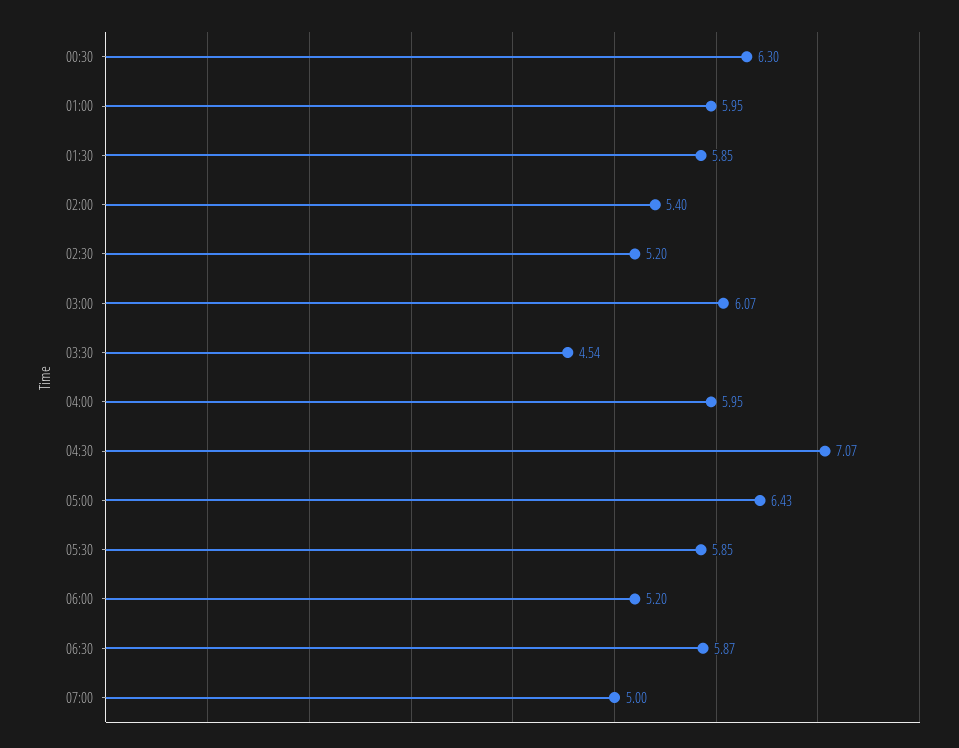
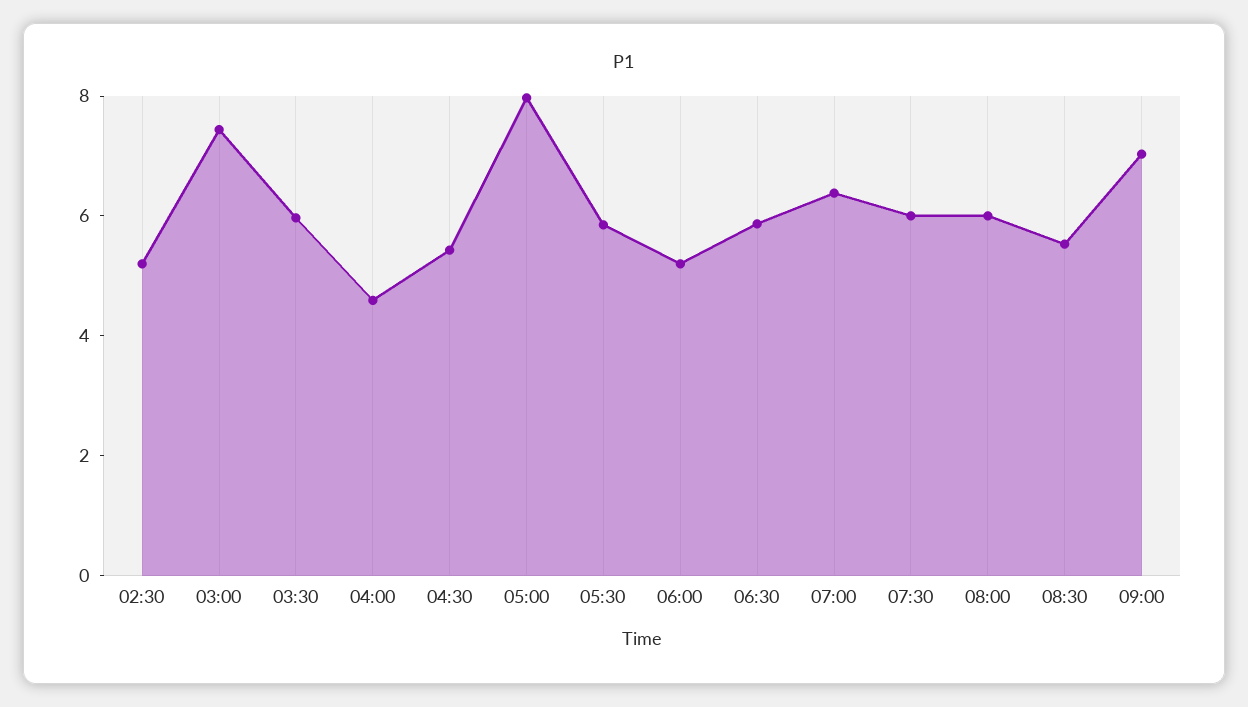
00:30: 6.3 -> none
01:00: 5.95 -> none
01:30: 5.85 -> none
02:00: 5.4 -> none
03:00: 6.07 -> 7.5
03:30: 4.54 -> 6
04:00: 5.95 -> 4.5
04:30: 7.07 -> 5.5
05:00: 6.43 -> 8
07:00: 5 -> 6.5
07:30: none -> 6
08:00: none -> 6
08:30: none -> 5.5
09:00: none -> 7

